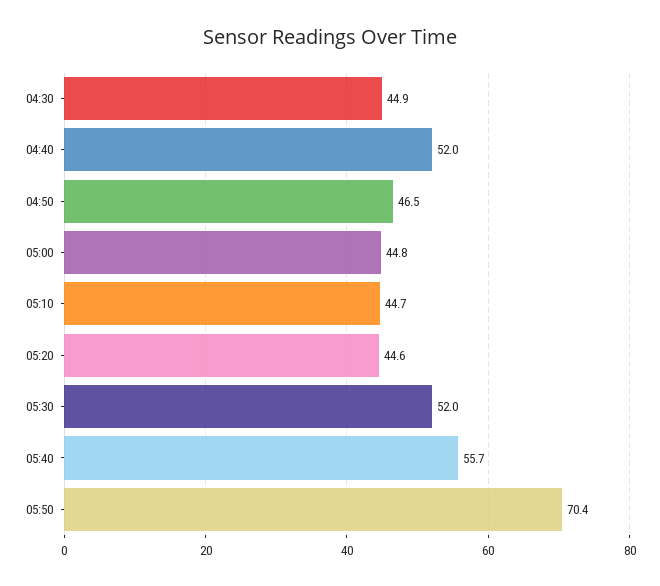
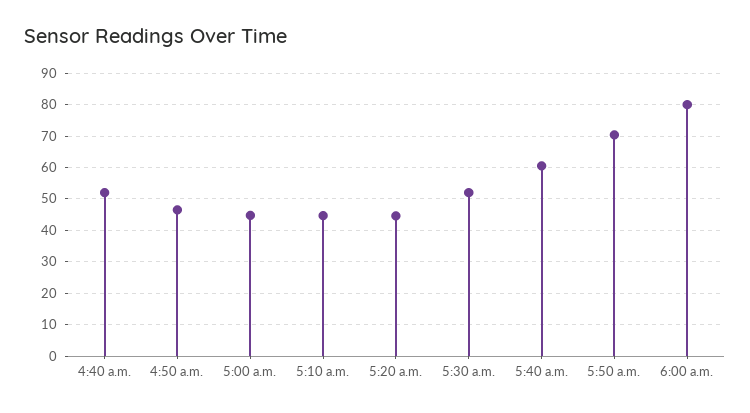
04:30: 44.9 -> none
05:40: 55.7 -> 60
6:00 a.m.: none -> 80

